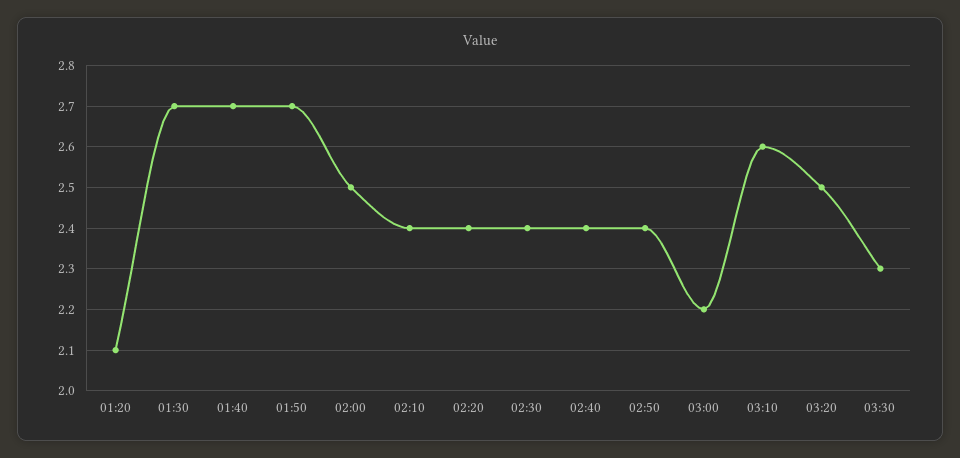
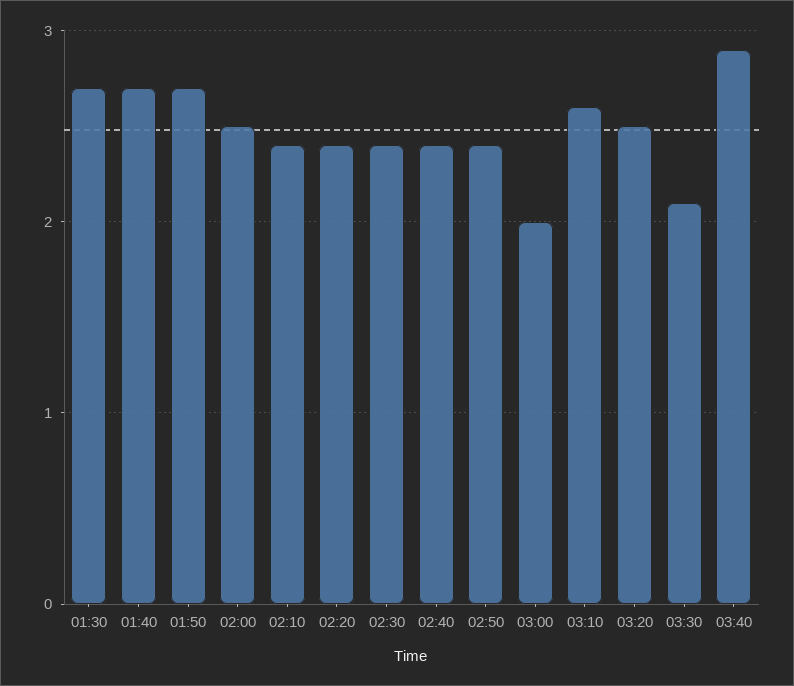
01:20: 2.1 -> none
03:00: 2.2 -> 2
03:30: 2.3 -> 2.1
03:40: none -> 2.9

